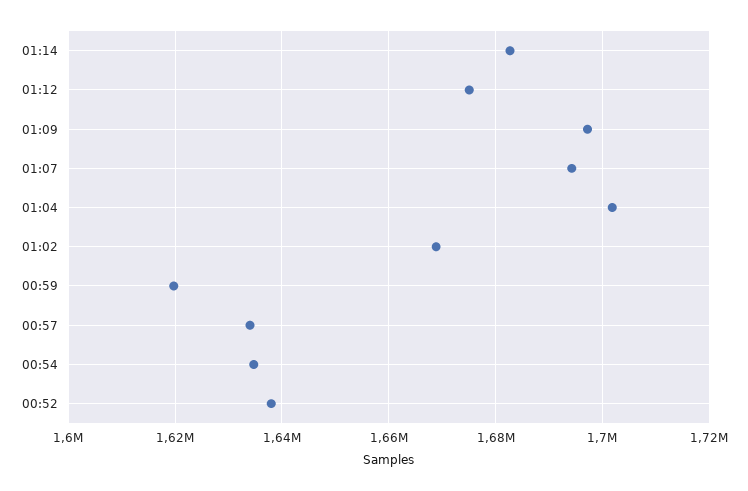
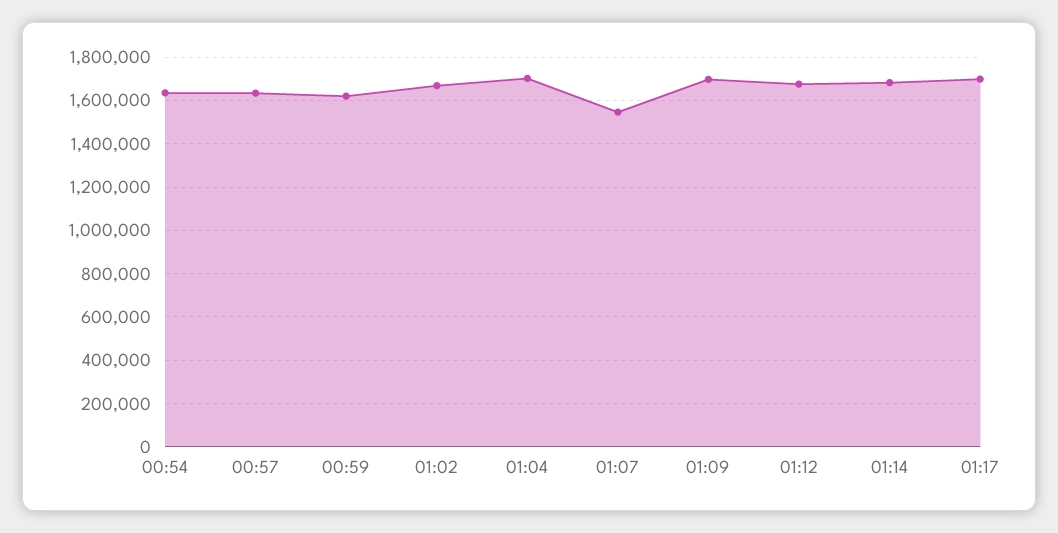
01:07: 1694000 -> 1550000
00:52: 1638000 -> none
01:17: none -> 1700000

